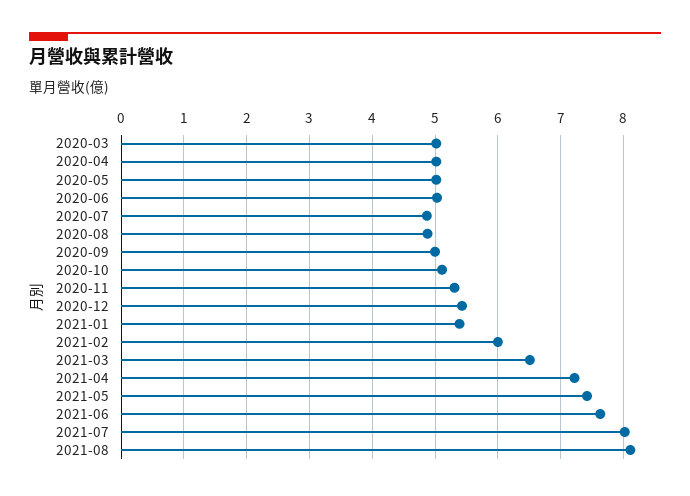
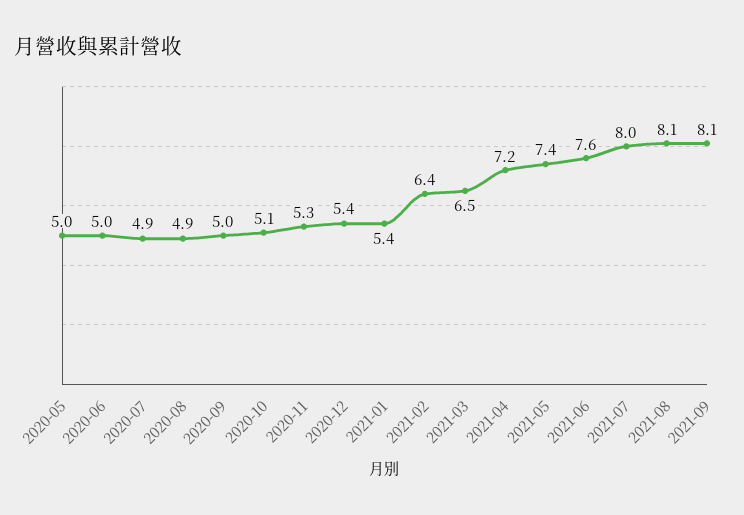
2020-03: 5 -> none
2020-04: 5 -> none
2021-02: 6 -> 6.4
2021-09: none -> 8.1

